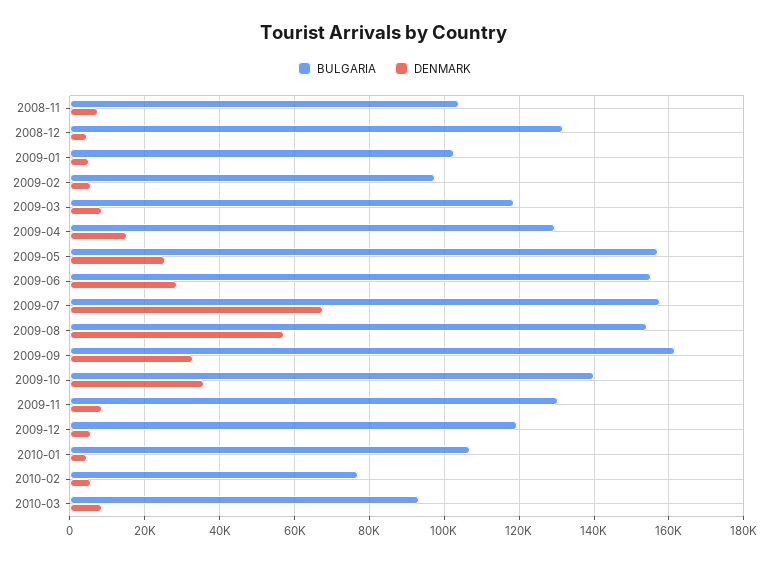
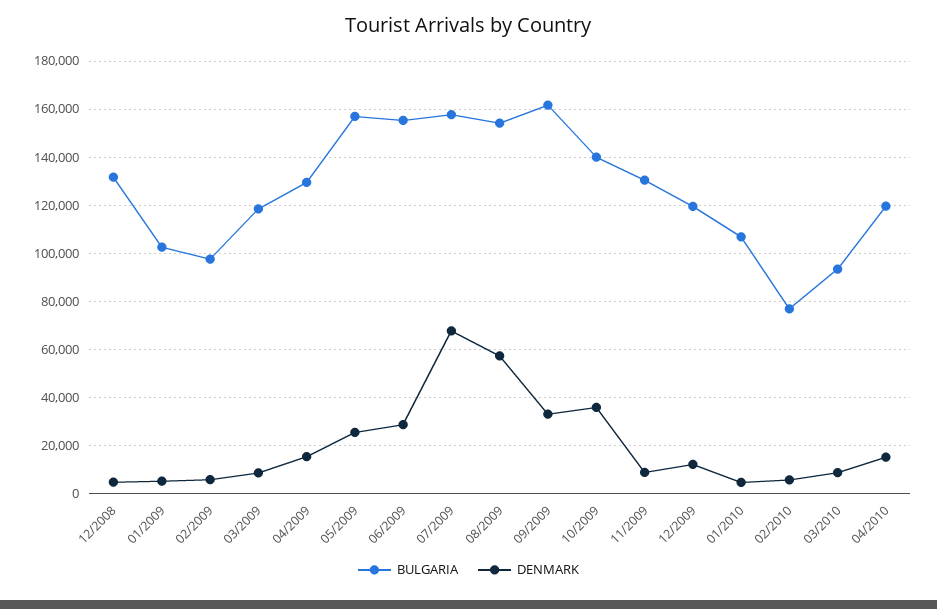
BULGARIA, 2008-11: 104000 -> none
DENMARK, 2008-11: 8000 -> none
DENMARK, 2009-12: 6000 -> 12500
BULGARIA, 04/2010: none -> 120000
DENMARK, 04/2010: none -> 15000

